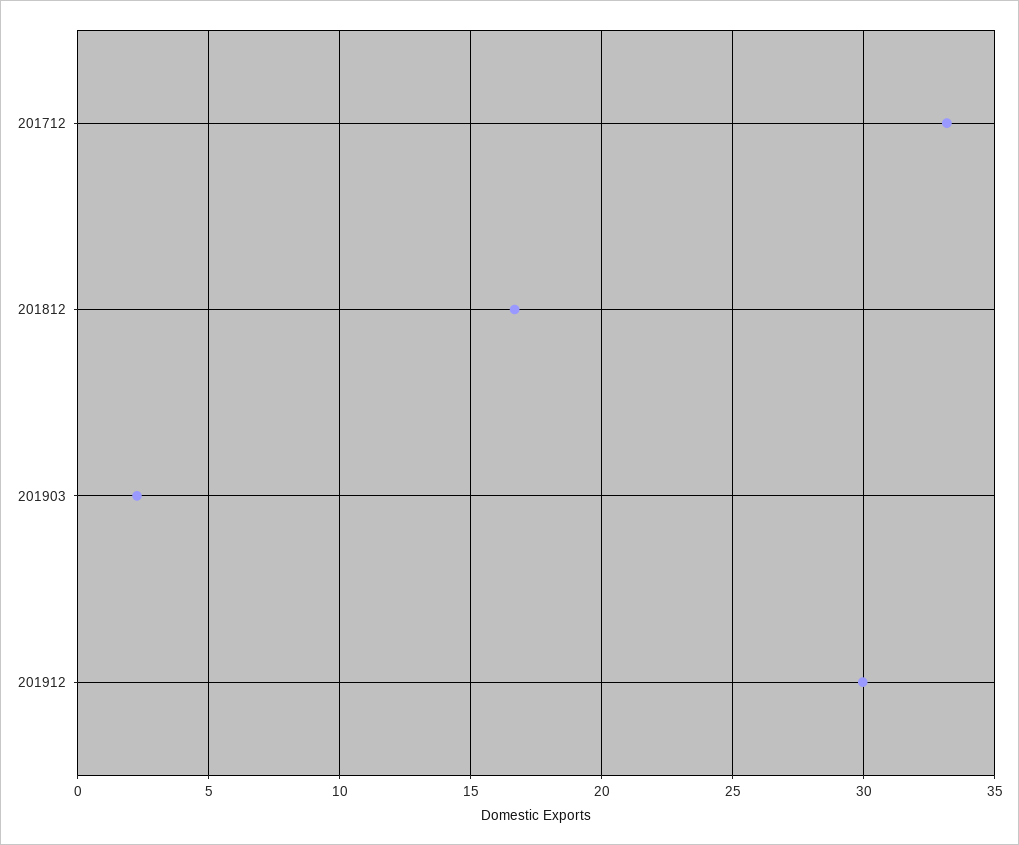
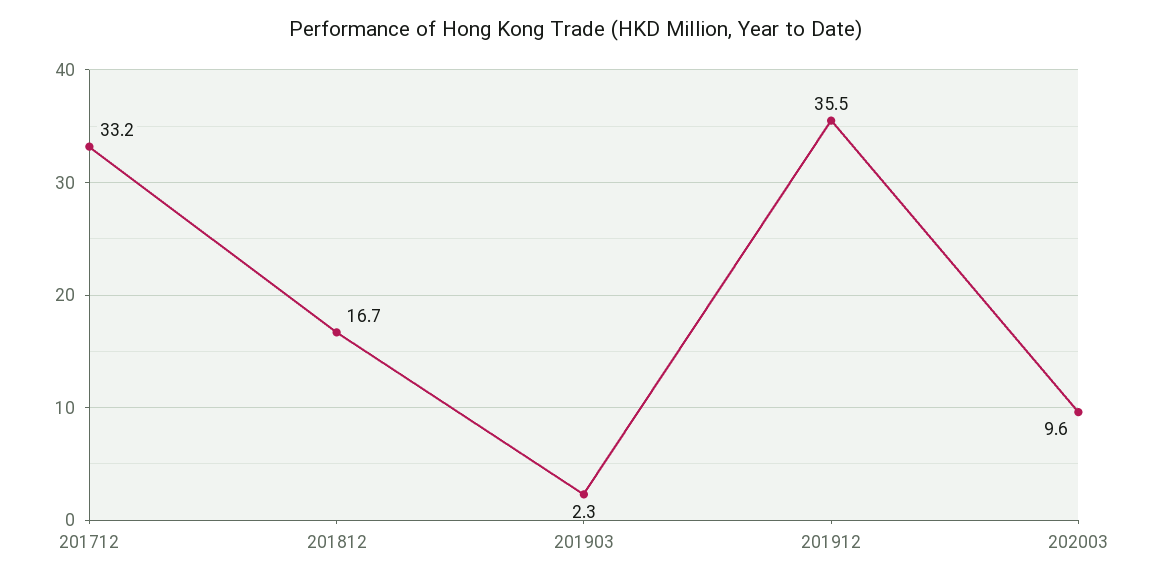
201912: 30 -> 35.5
202003: none -> 9.6

